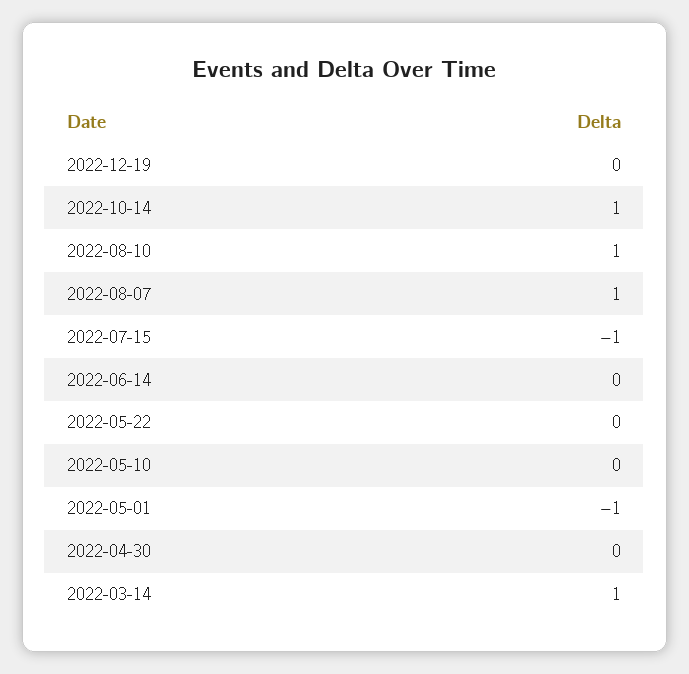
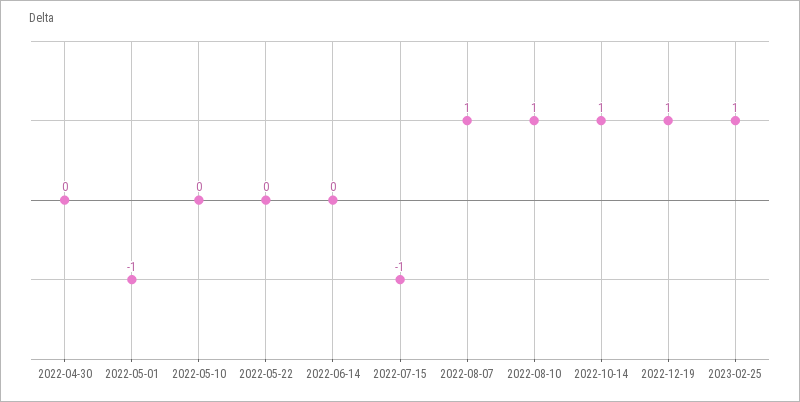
2022-12-19: 0 -> 1
2022-03-14: 1 -> none
2023-02-25: none -> 1

